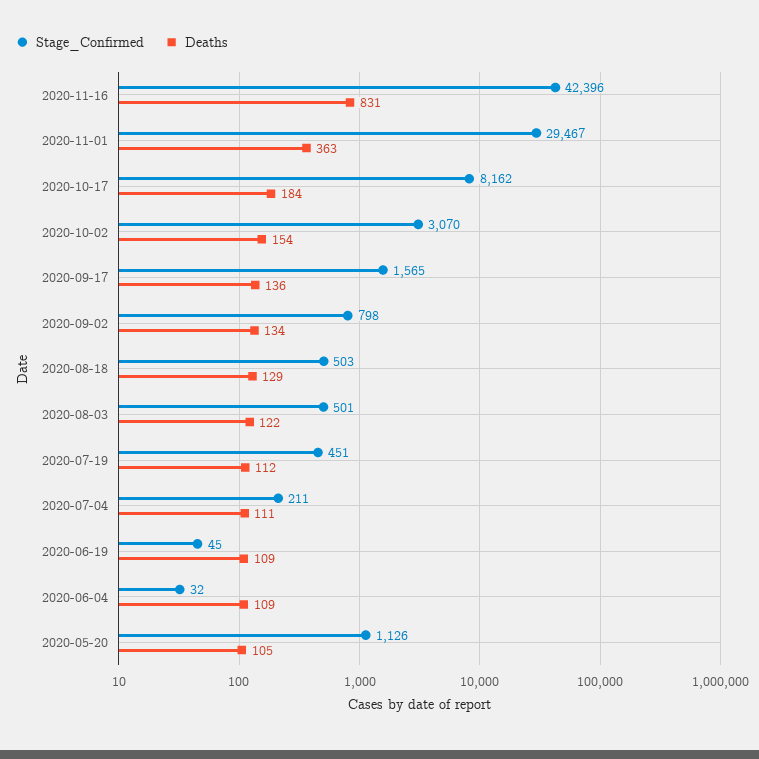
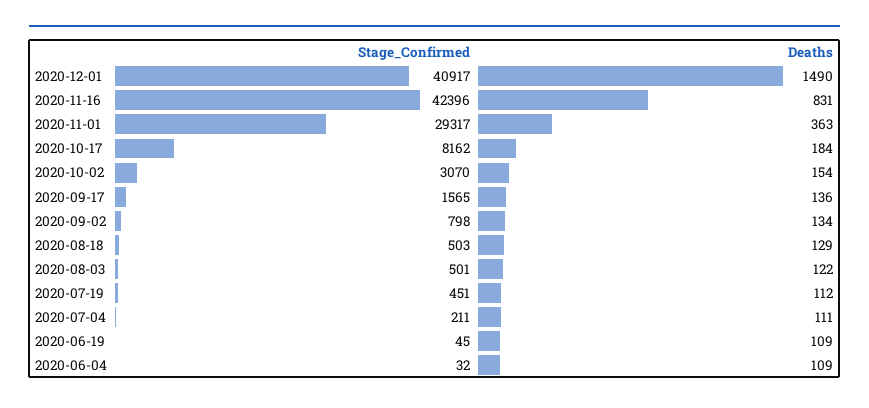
Stage_Confirmed, 2020-11-01: 29467 -> 29317
Stage_Confirmed, 2020-05-20: 1126 -> none
Deaths, 2020-05-20: 105 -> none
Stage_Confirmed, 2020-12-01: none -> 40917
Deaths, 2020-12-01: none -> 1490

